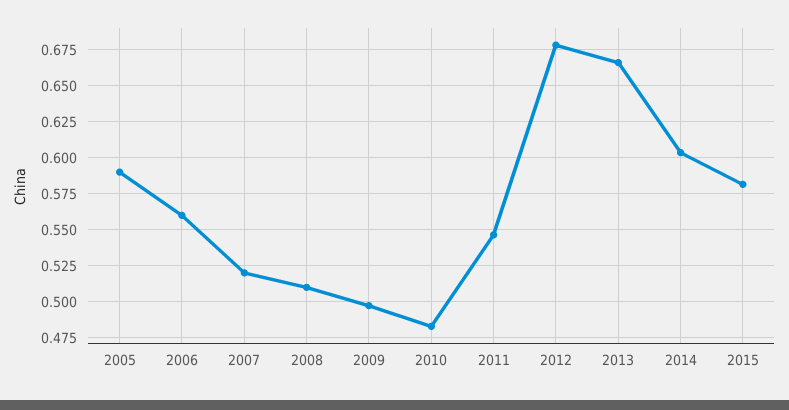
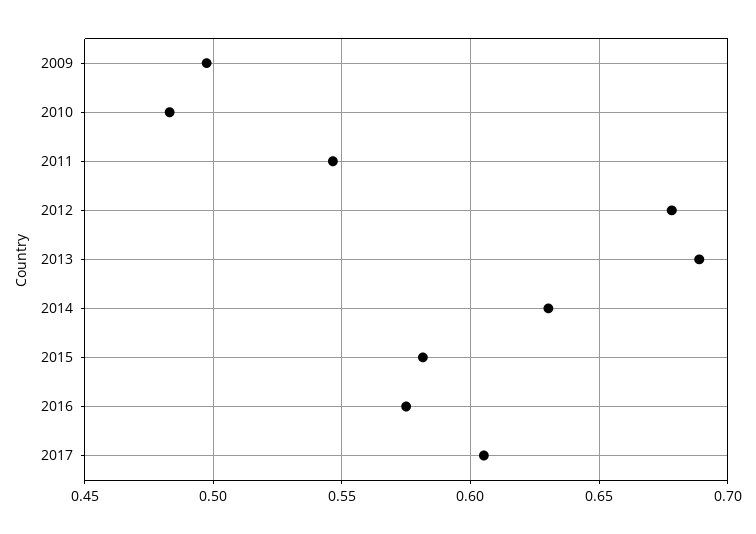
2005: 0.59 -> none
2006: 0.56 -> none
2007: 0.52 -> none
2008: 0.51 -> none
2013: 0.665 -> 0.69
2014: 0.605 -> 0.63
2016: none -> 0.575
2017: none -> 0.605

